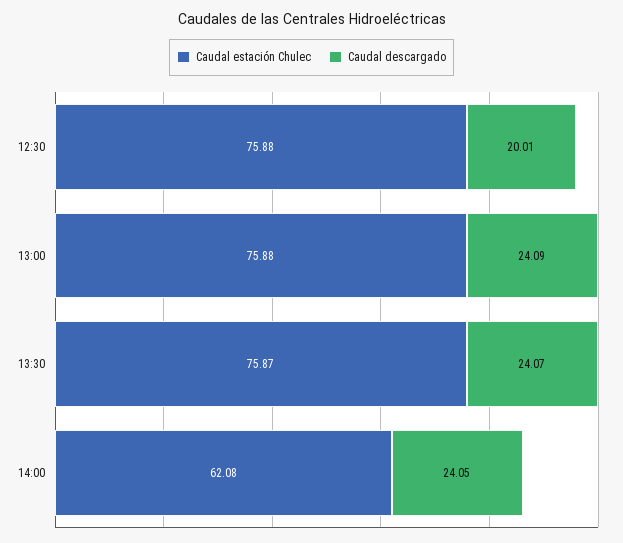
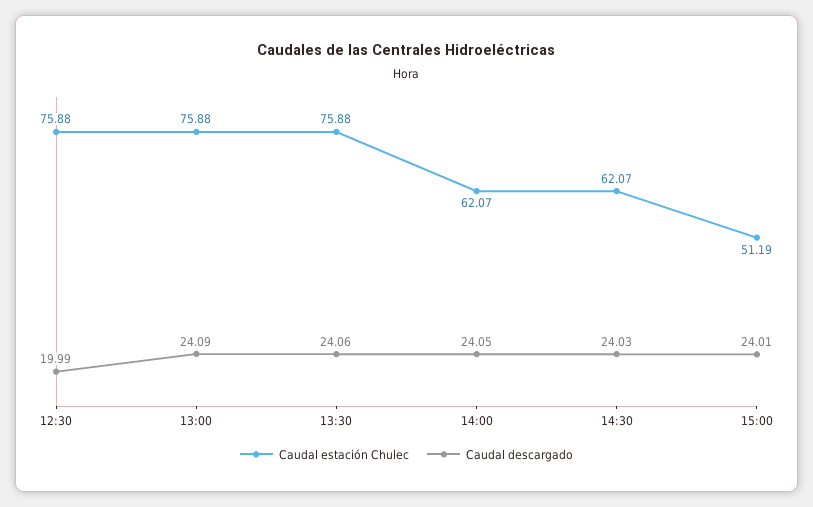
Caudal descargado, 12:30: 20.01 -> 19.99
Caudal estación Chulec, 13:30: 75.87 -> 75.88
Caudal descargado, 13:30: 24.07 -> 24.06
Caudal estación Chulec, 14:00: 62.08 -> 62.07
Caudal estación Chulec, 14:30: none -> 62.07
Caudal descargado, 14:30: none -> 24.03
Caudal estación Chulec, 15:00: none -> 51.19
Caudal descargado, 15:00: none -> 24.01

